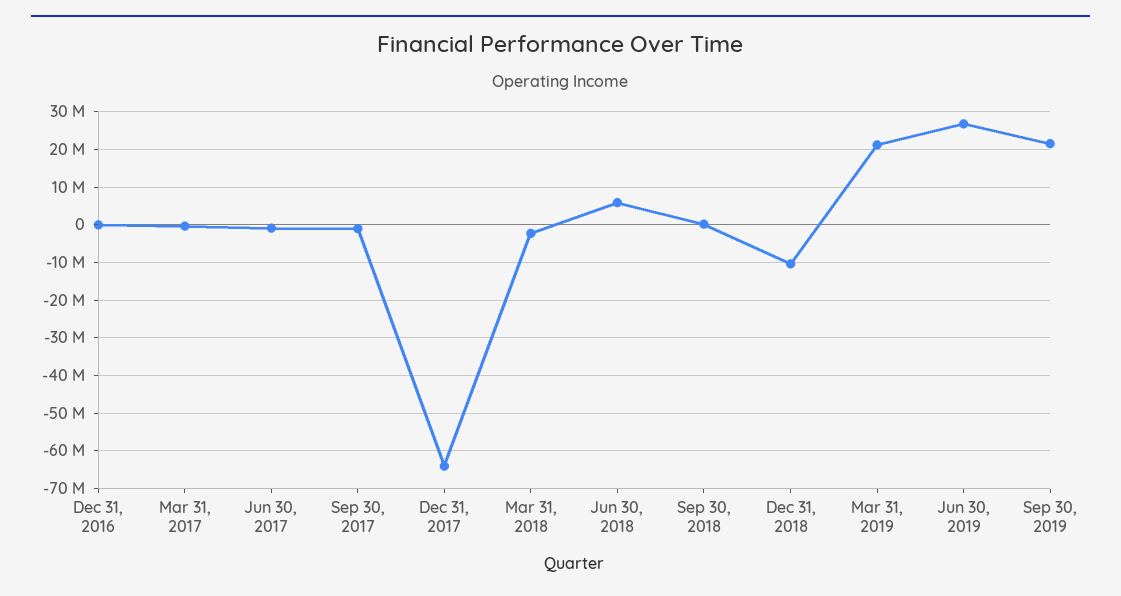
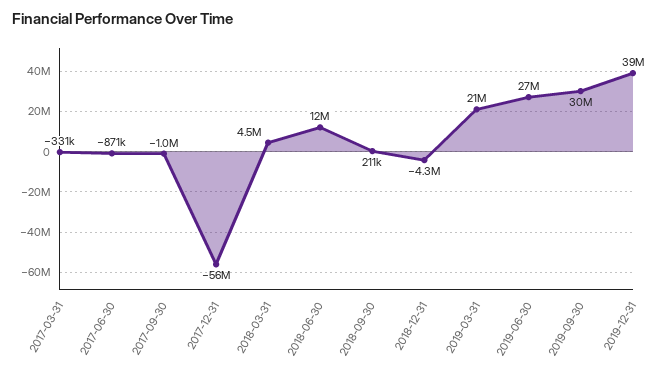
Dec 31, 2016: 0 -> none
Dec 31, 2017: -64000000 -> -56000000
Mar 31, 2018: -2000000 -> 4500000
Jun 30, 2018: 6000000 -> 12000000
Dec 31, 2018: -10000000 -> -4300000
Sep 30, 2019: 22000000 -> 30000000
2019-12-31: none -> 39000000

